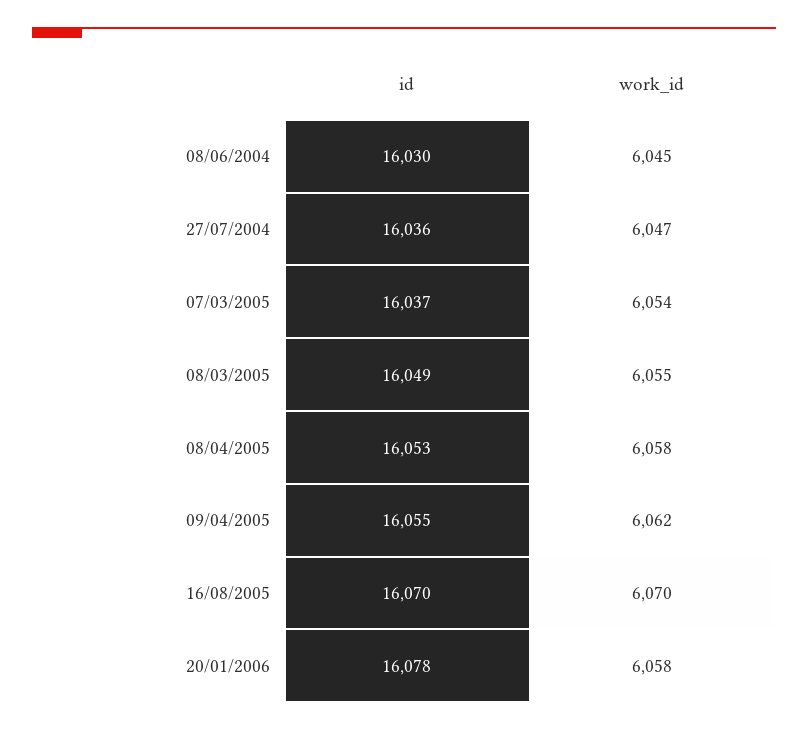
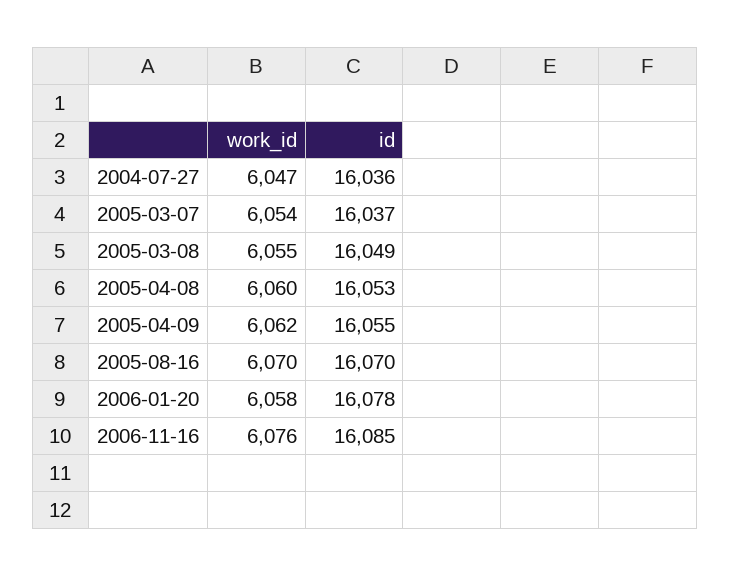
id, 08/06/2004: 16030 -> none
work_id, 08/06/2004: 6045 -> none
work_id, 08/04/2005: 6058 -> 6060
work_id, 2006-11-16: none -> 6076
id, 2006-11-16: none -> 16085

